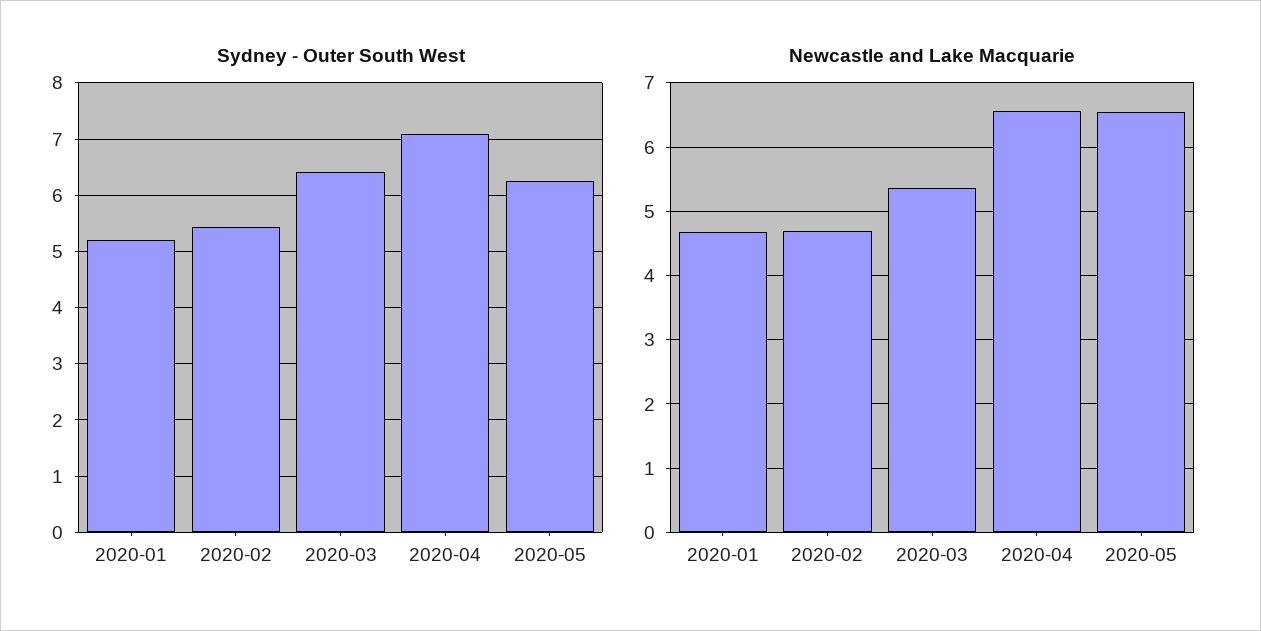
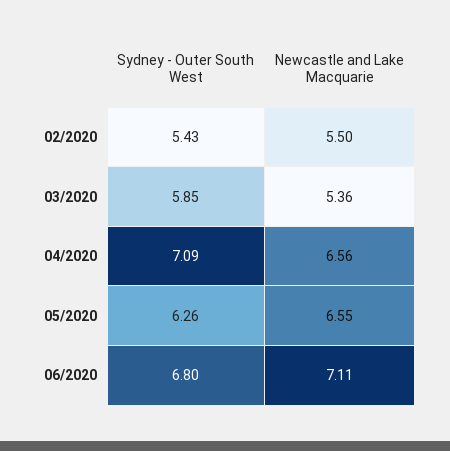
Sydney - Outer South West, 2020-01: 5.2 -> none
Sydney - Outer South West, 2020-03: 6.4 -> 5.85
Newcastle and Lake Macquarie, 2020-01: 4.7 -> none
Newcastle and Lake Macquarie, 2020-02: 4.7 -> 5.5
Sydney - Outer South West, 06/2020: none -> 6.8
Newcastle and Lake Macquarie, 06/2020: none -> 7.11

